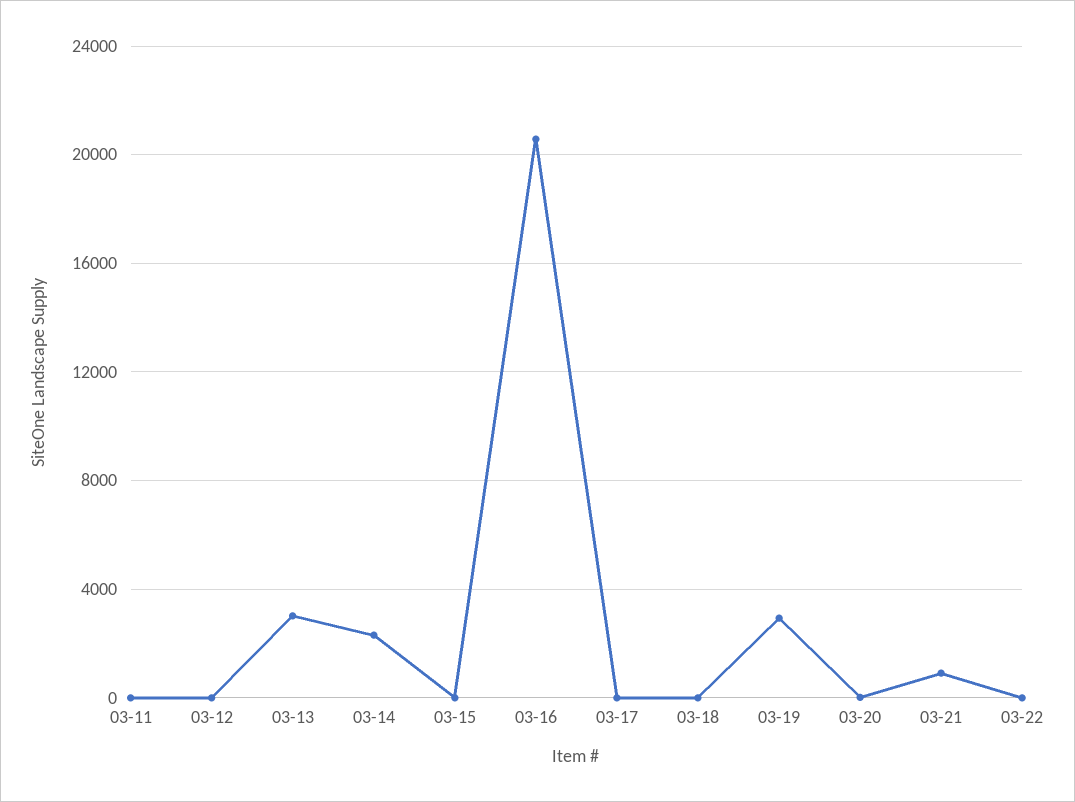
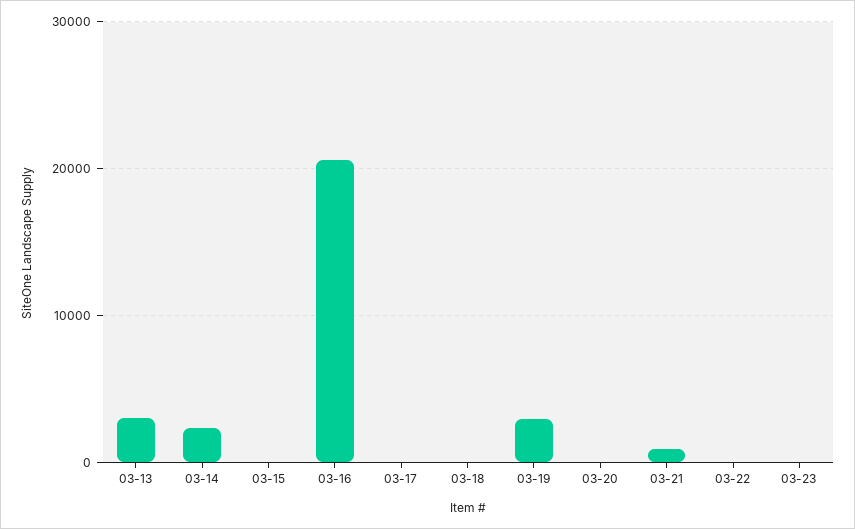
03-11: 0 -> none
03-12: 0 -> none
03-23: none -> 0

